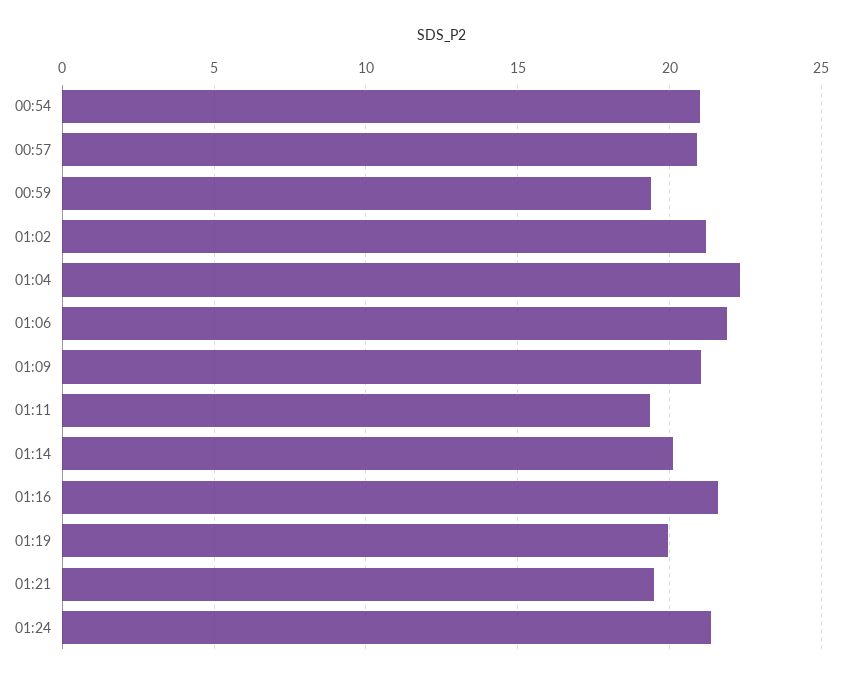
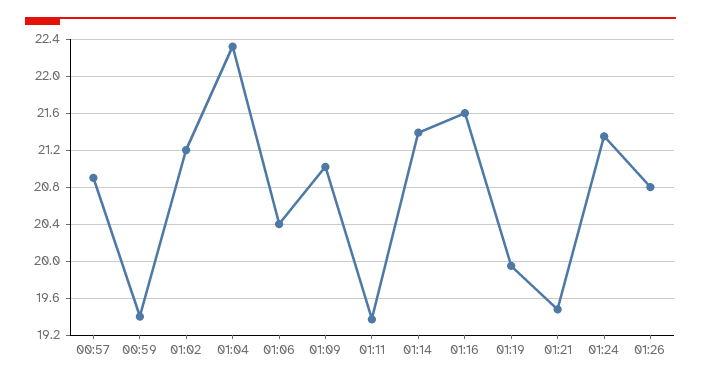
00:54: 21 -> none
01:06: 22 -> 20.4
01:14: 20 -> 21.4
01:26: none -> 20.8

